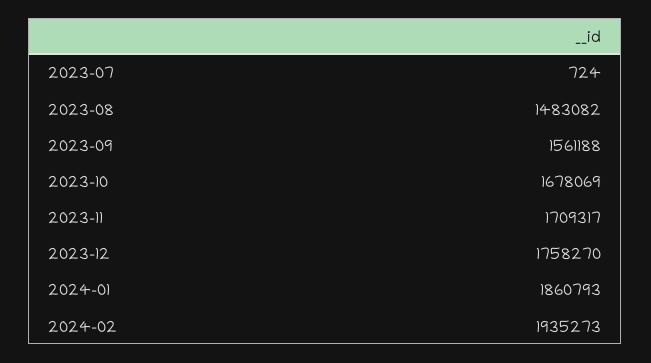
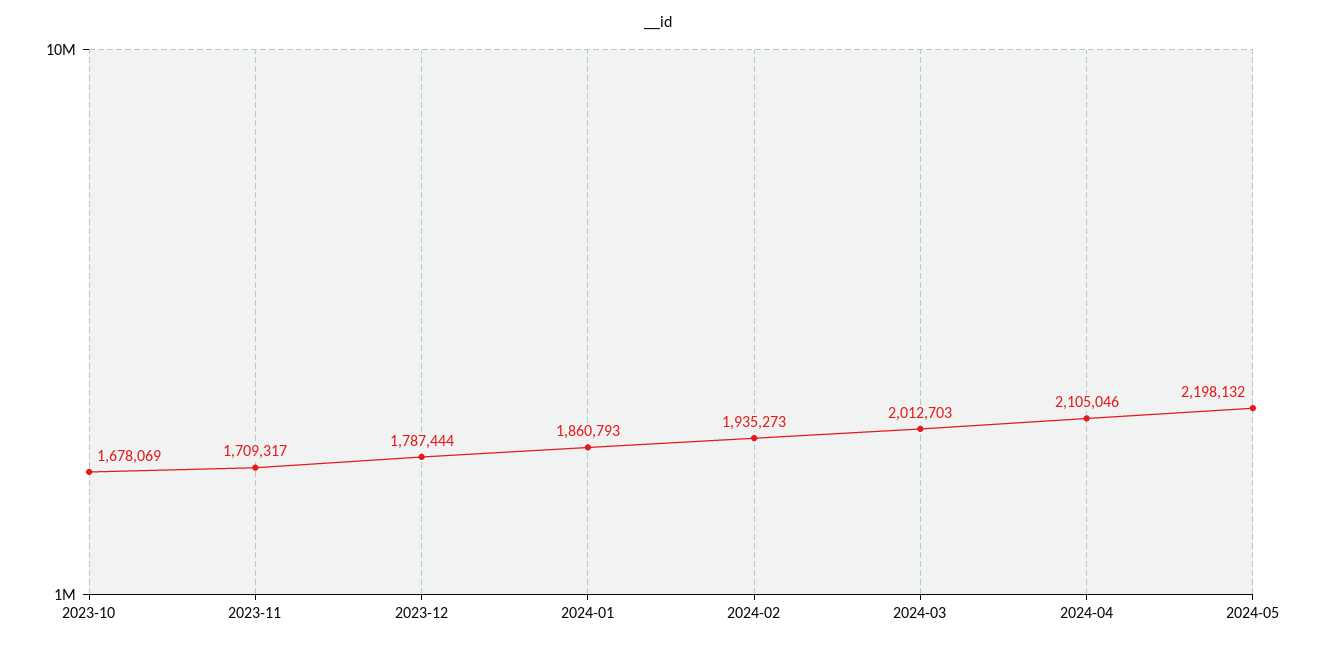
2023-07: 724 -> none
2023-08: 1483082 -> none
2023-09: 1561188 -> none
2023-12: 1758270 -> 1787444
2024-03: none -> 2012703
2024-04: none -> 2105046
2024-05: none -> 2198132

